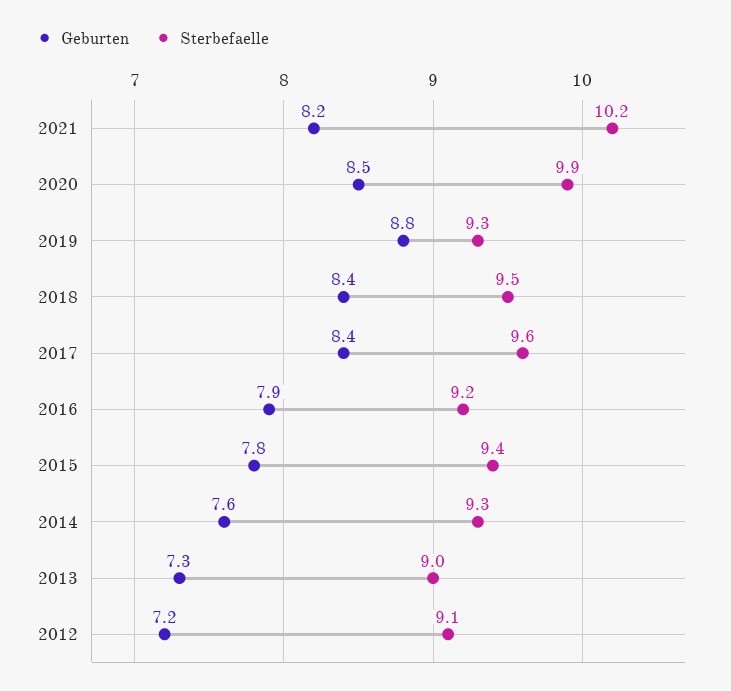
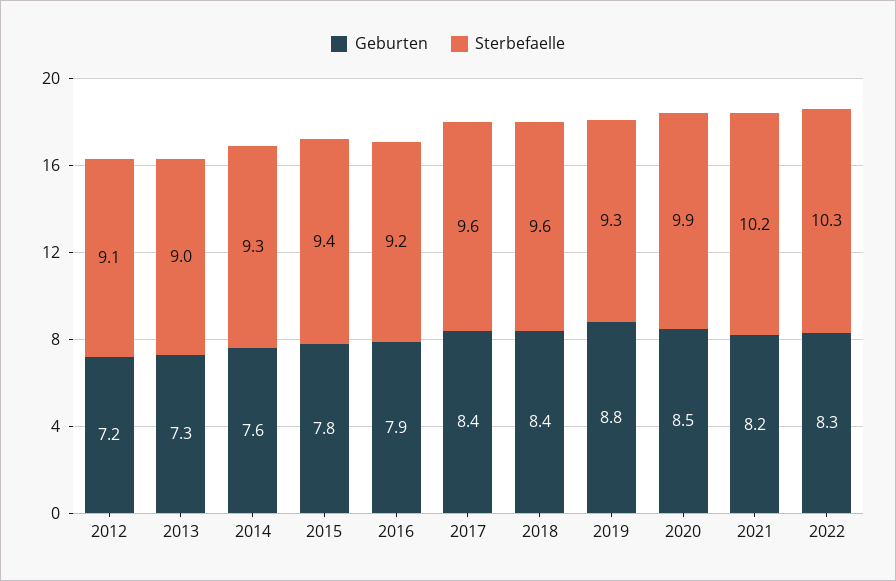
Sterbefaelle, 2018: 9.5 -> 9.6
Geburten, 2022: none -> 8.3
Sterbefaelle, 2022: none -> 10.3

